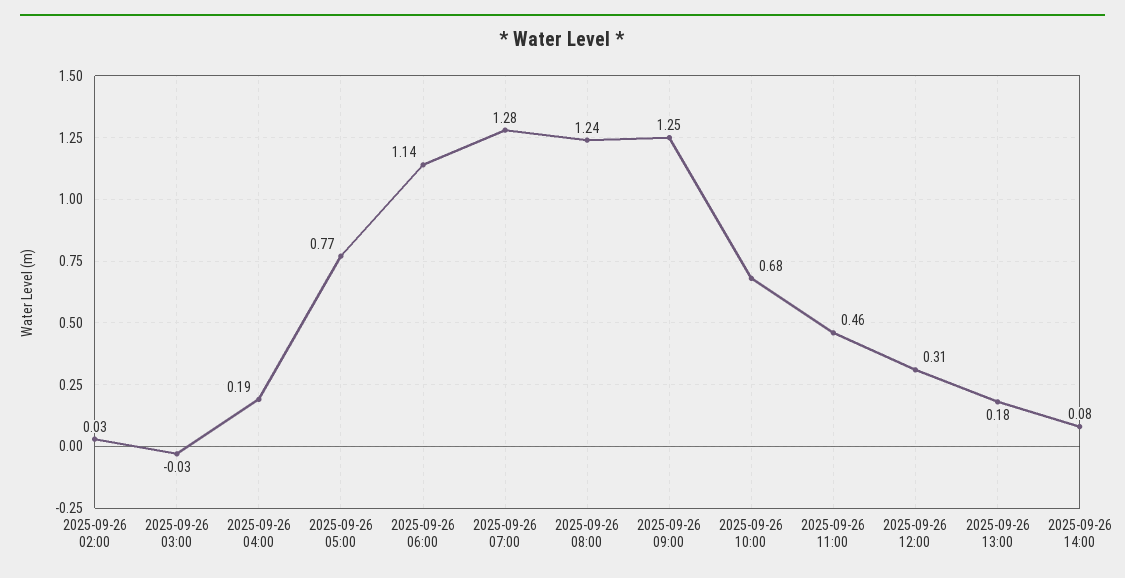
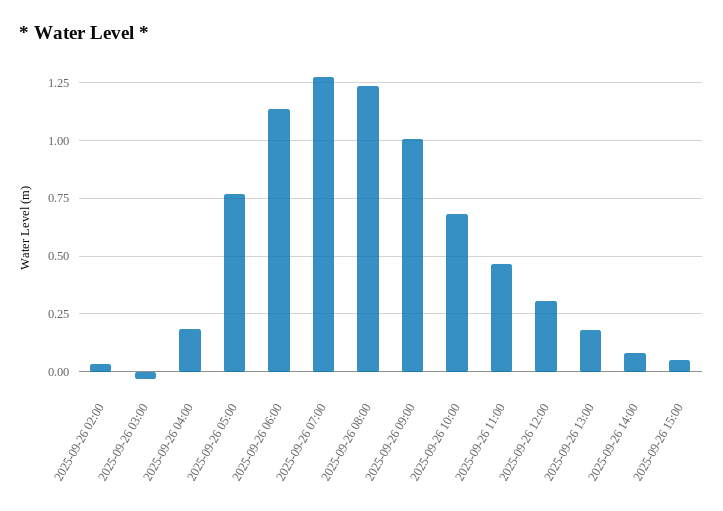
2025-09-26 09:00: 1.25 -> 1
2025-09-26 15:00: none -> 0.05

